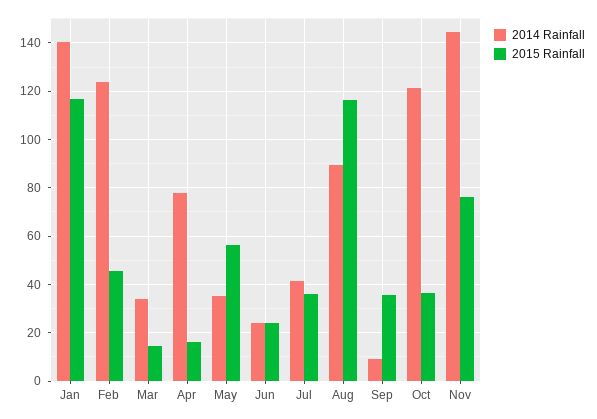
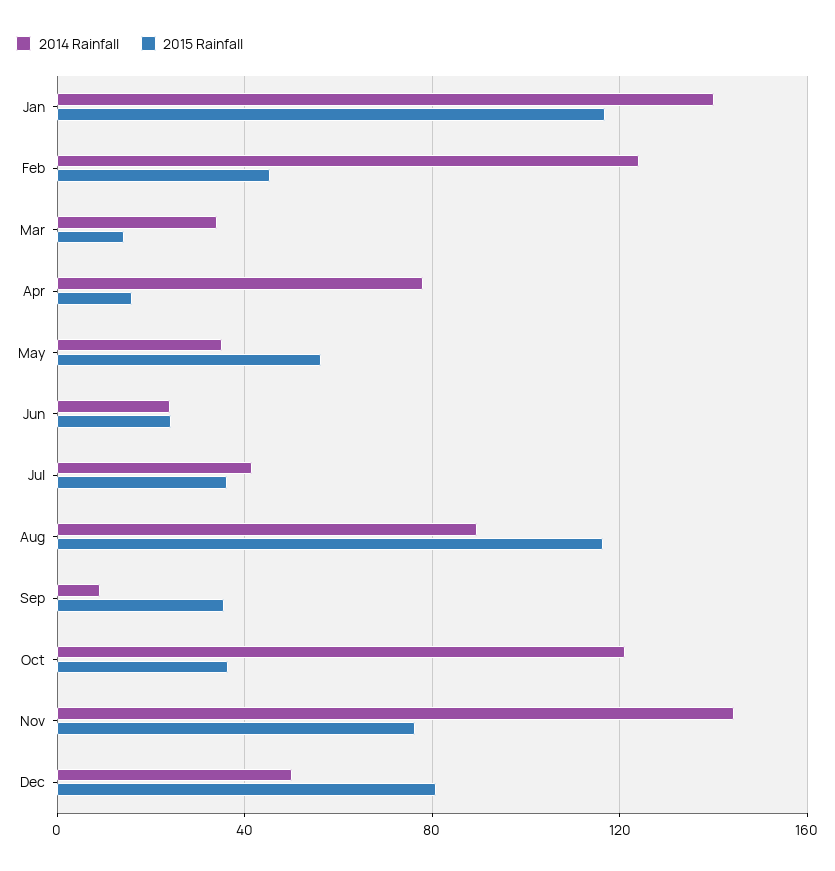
2014 Rainfall, Dec: none -> 50
2015 Rainfall, Dec: none -> 80

